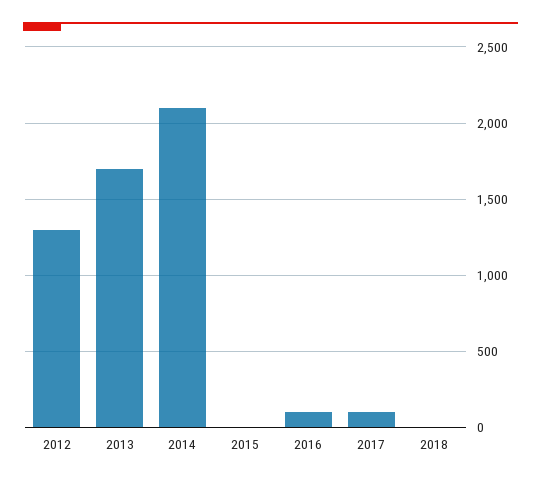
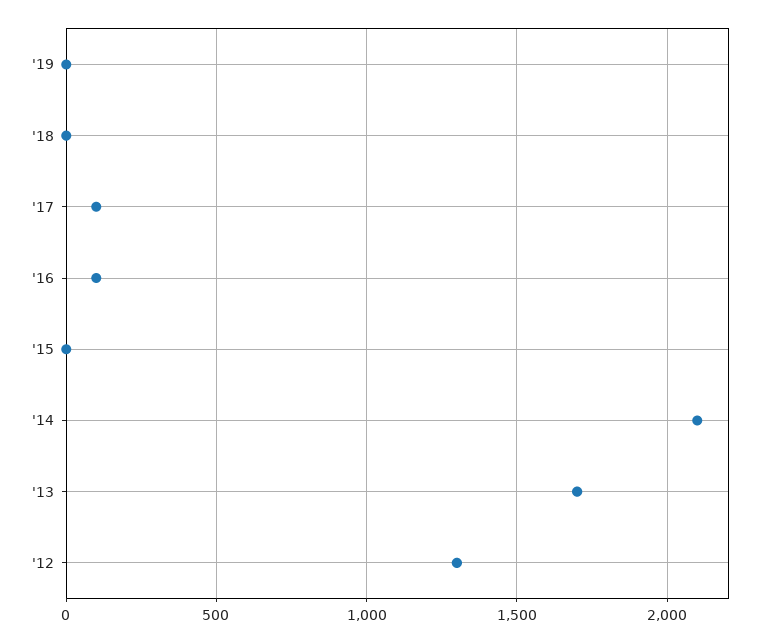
'19: none -> 0

